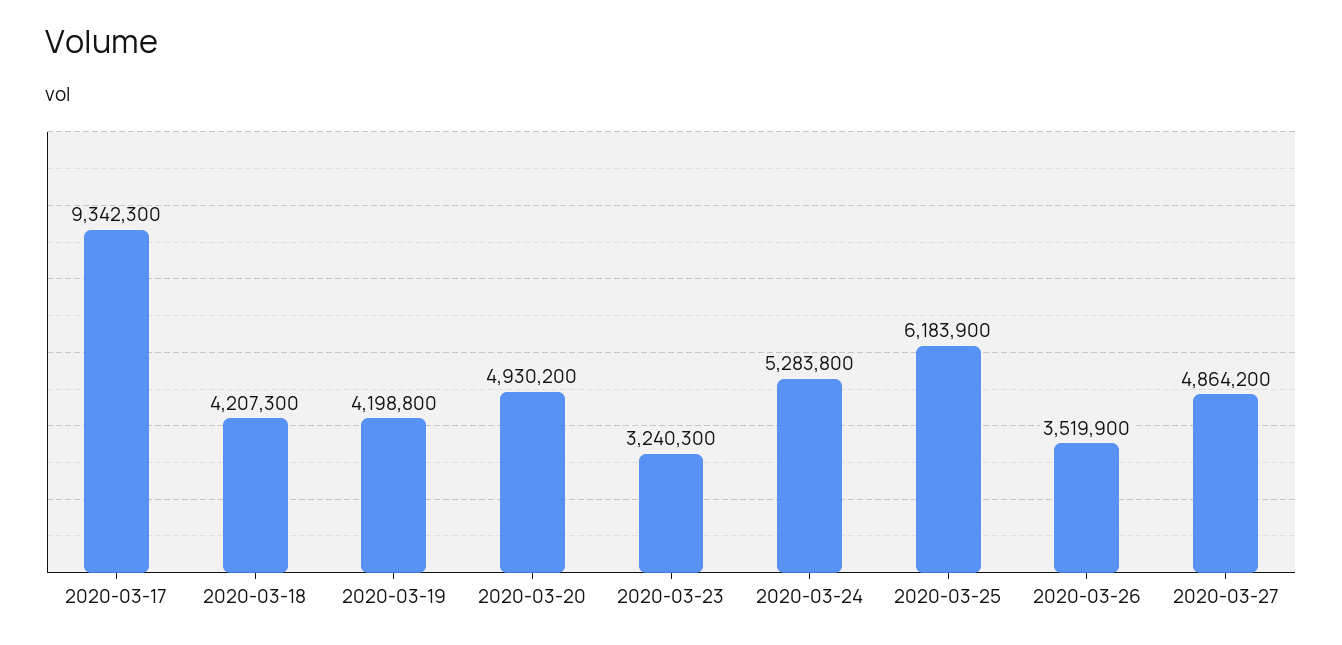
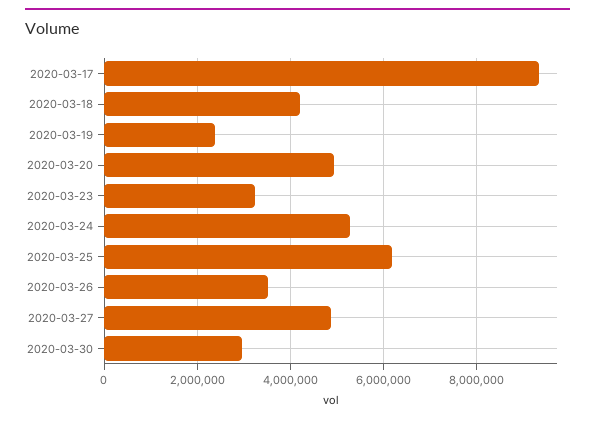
2020-03-19: 4198800 -> 2400000
2020-03-30: none -> 3000000

